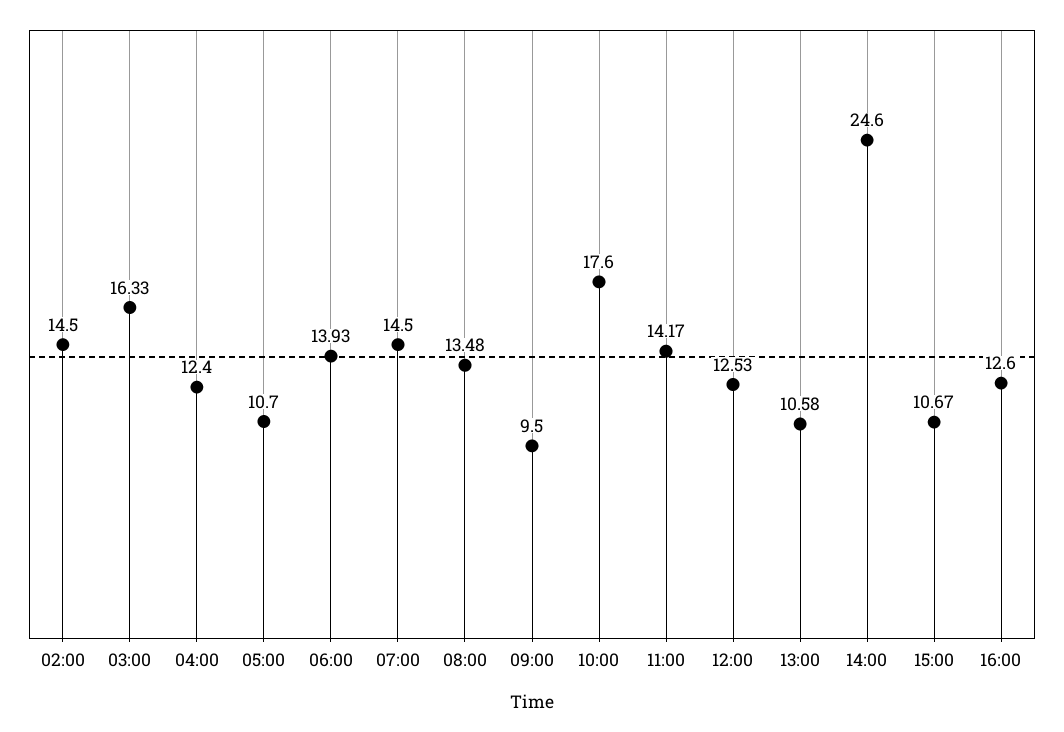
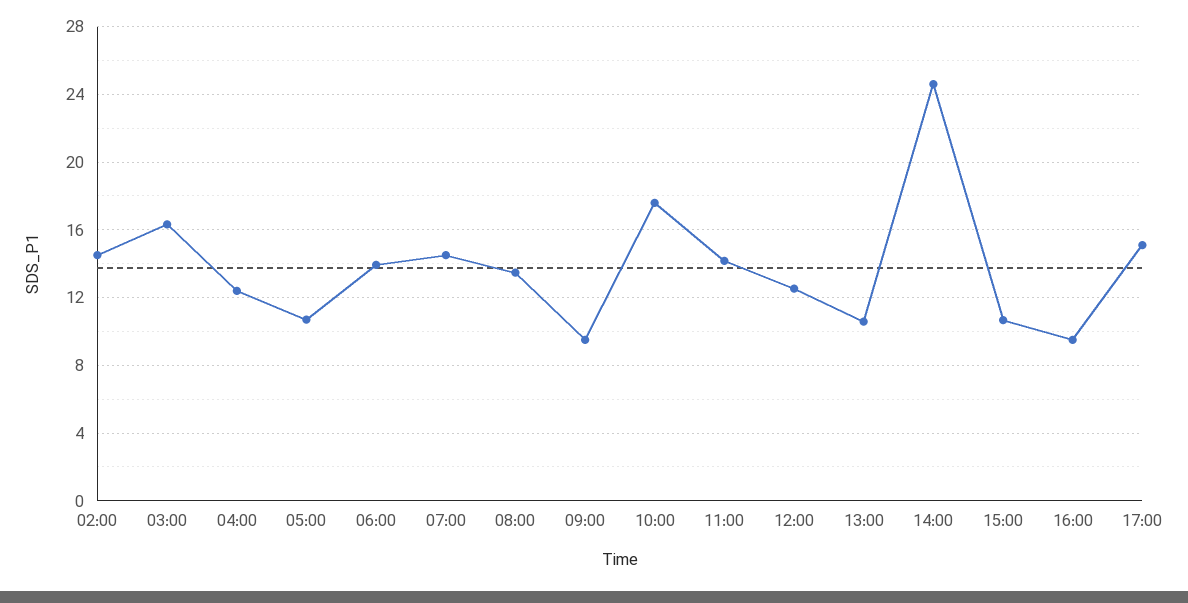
16:00: 12.6 -> 9.5
17:00: none -> 15

